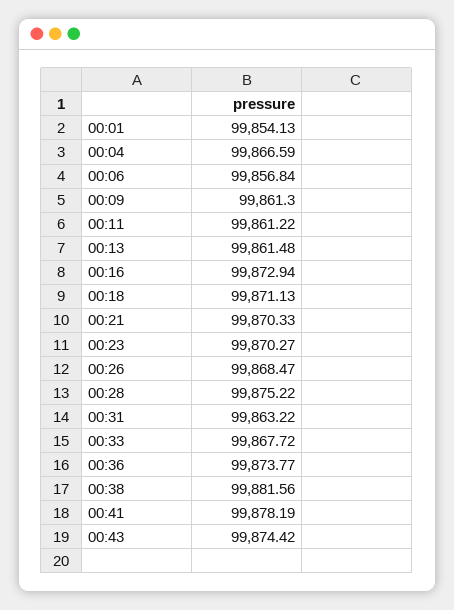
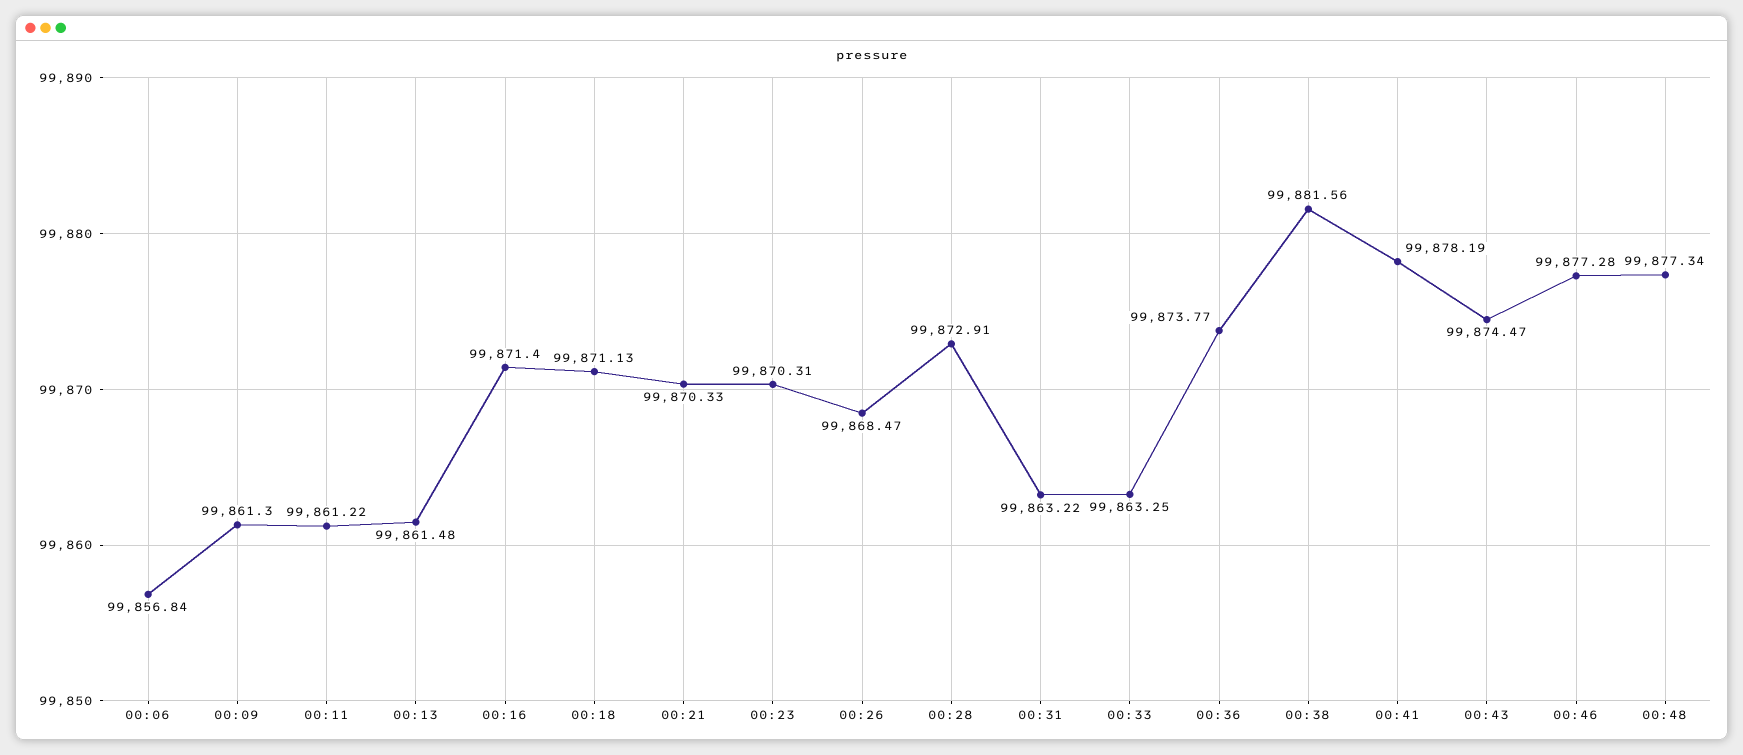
00:01: 99854.13 -> none
00:04: 99866.59 -> none
00:16: 99872.94 -> 99871.4
00:23: 99870.27 -> 99870.31
00:28: 99875.22 -> 99872.91
00:33: 99867.72 -> 99863.25
00:43: 99874.42 -> 99874.47
00:46: none -> 99877.28
00:48: none -> 99877.34

